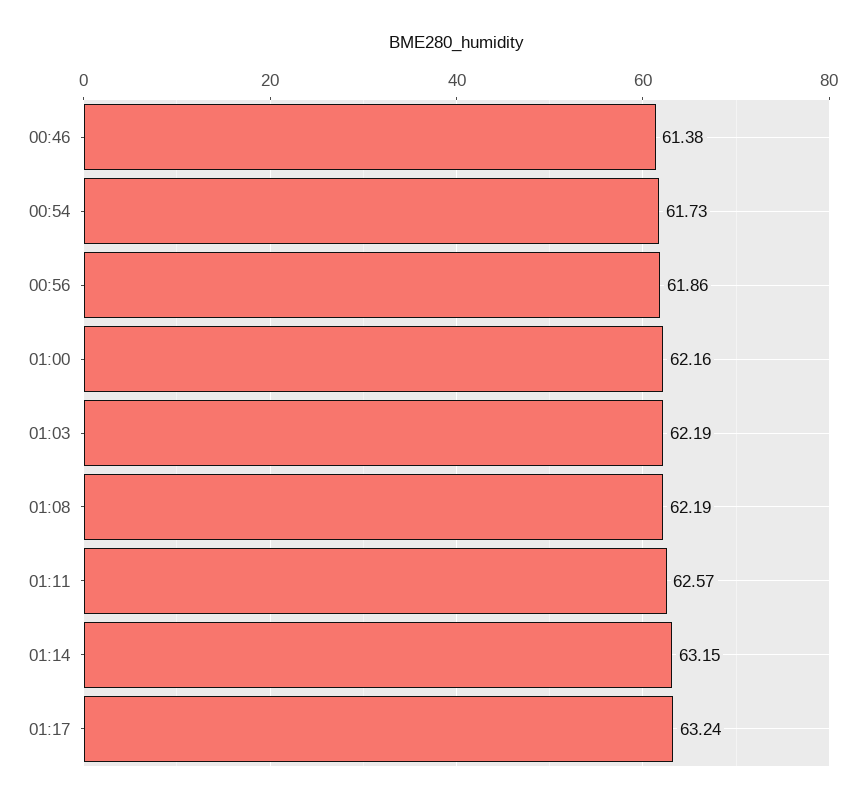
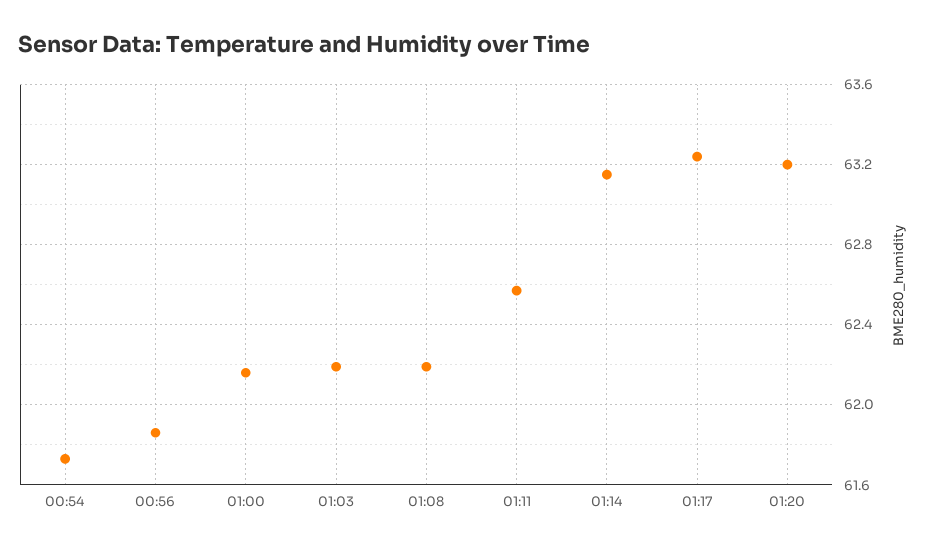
00:46: 61.38 -> none
01:20: none -> 63.2

